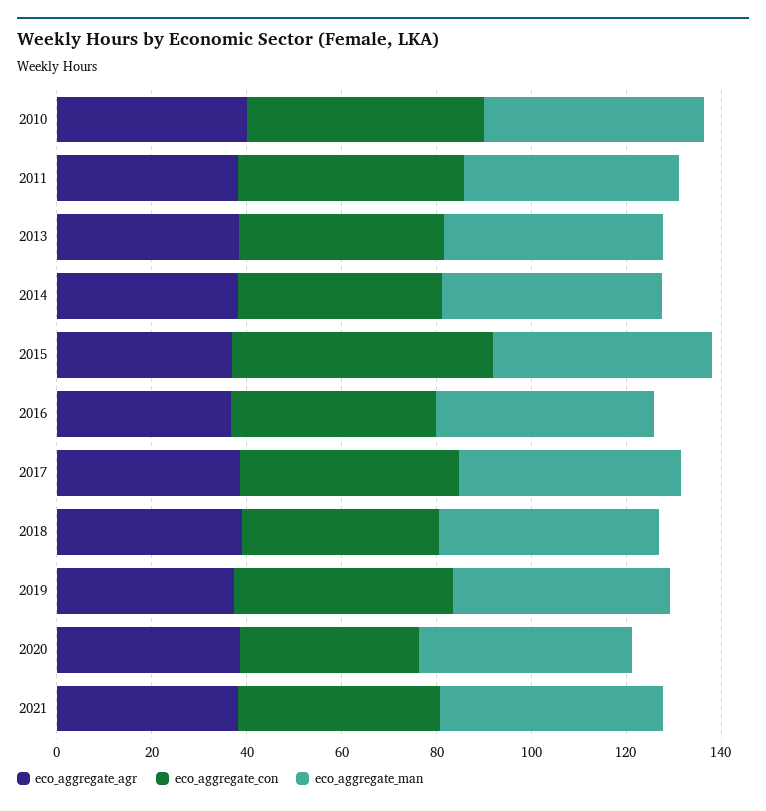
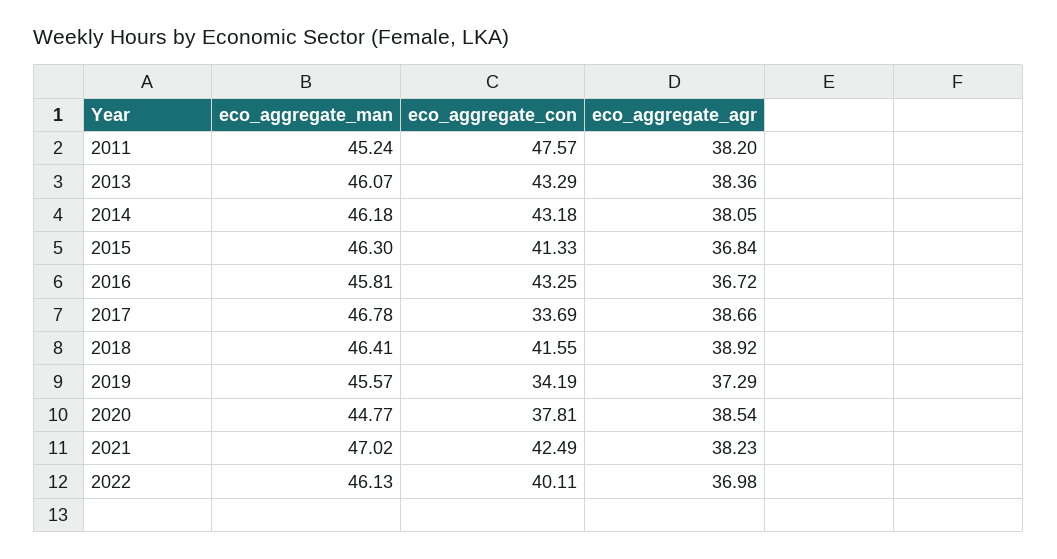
eco_aggregate_agr, 2010: 40 -> none
eco_aggregate_con, 2010: 50 -> none
eco_aggregate_man, 2010: 45 -> none
eco_aggregate_con, 2015: 55 -> 41.33
eco_aggregate_con, 2017: 45 -> 33.69
eco_aggregate_con, 2019: 45 -> 34.19
eco_aggregate_man, 2022: none -> 46.13
eco_aggregate_con, 2022: none -> 40.11
eco_aggregate_agr, 2022: none -> 36.98

